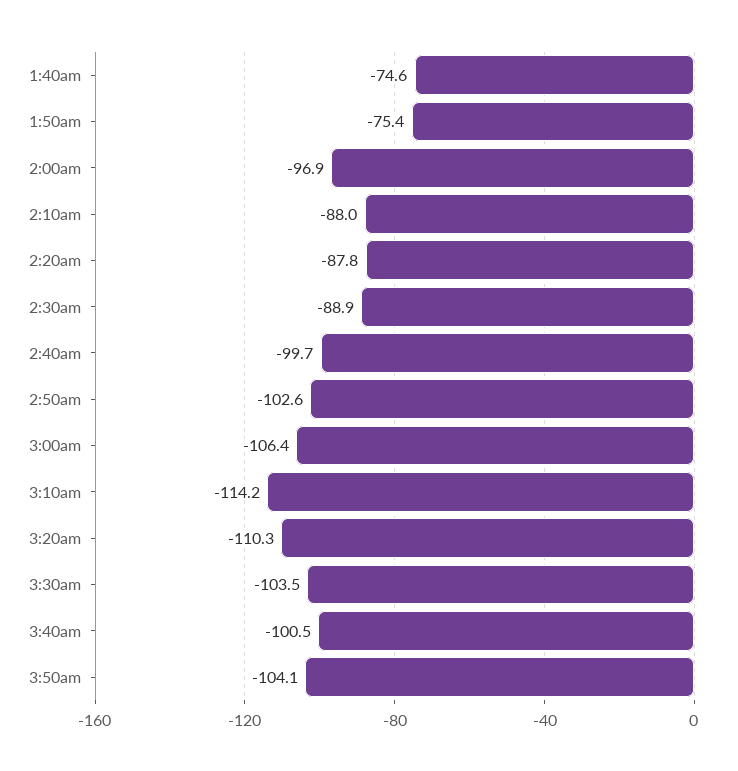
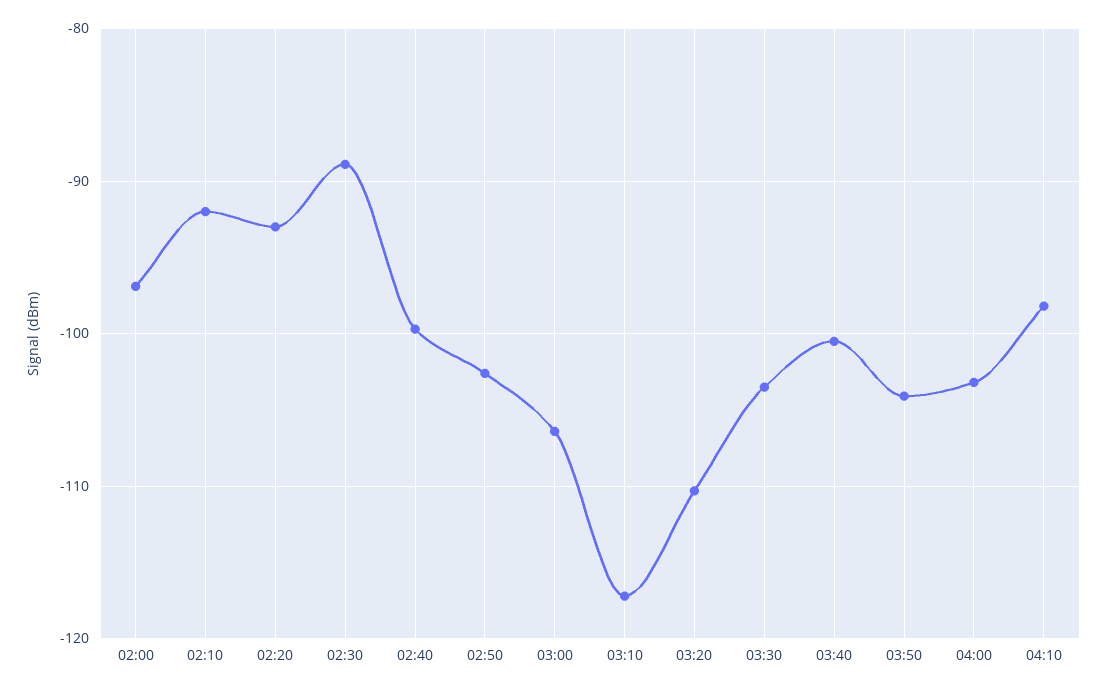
1:40am: -74.6 -> none
1:50am: -75.4 -> none
2:10am: -88 -> -92
2:20am: -87.8 -> -93
3:10am: -114.2 -> -117
04:00: none -> -103
04:10: none -> -98

